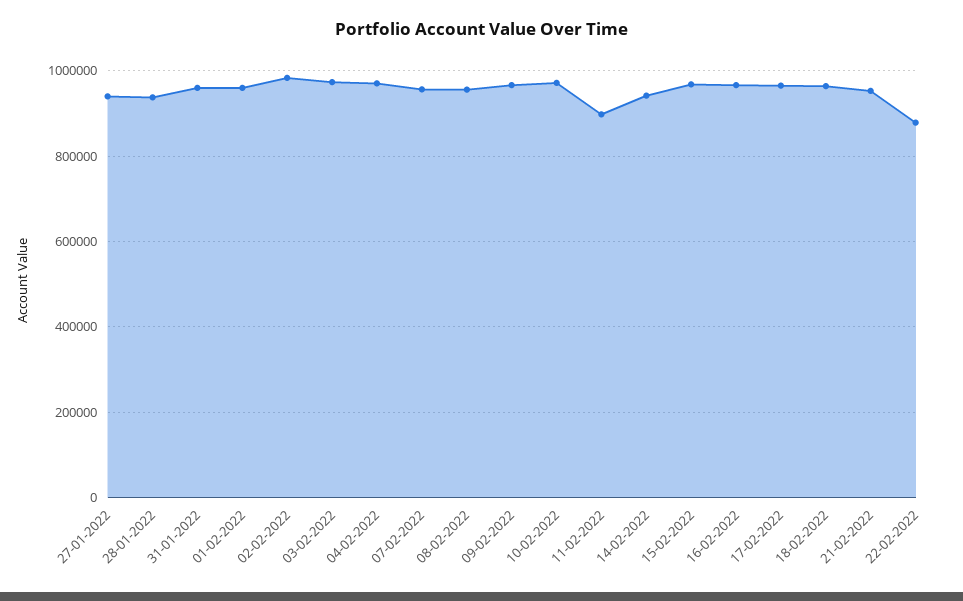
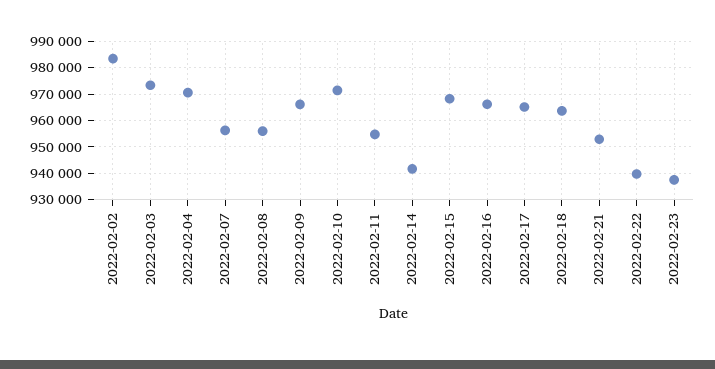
27-01-2022: 940000 -> none
28-01-2022: 940000 -> none
31-01-2022: 960000 -> none
01-02-2022: 960000 -> none
11-02-2022: 900000 -> 955000
22-02-2022: 880000 -> 940000
2022-02-23: none -> 937500

